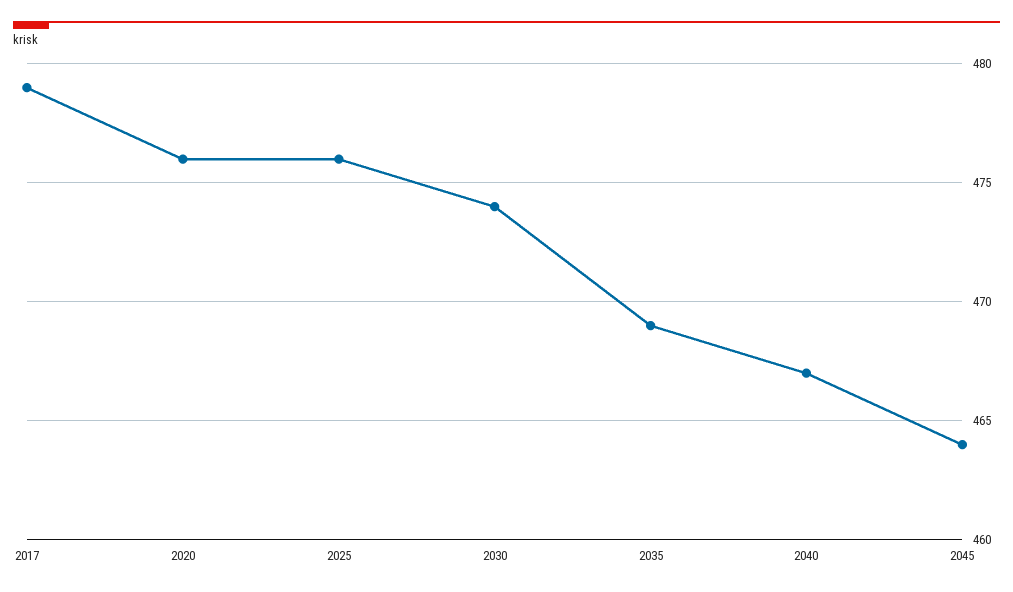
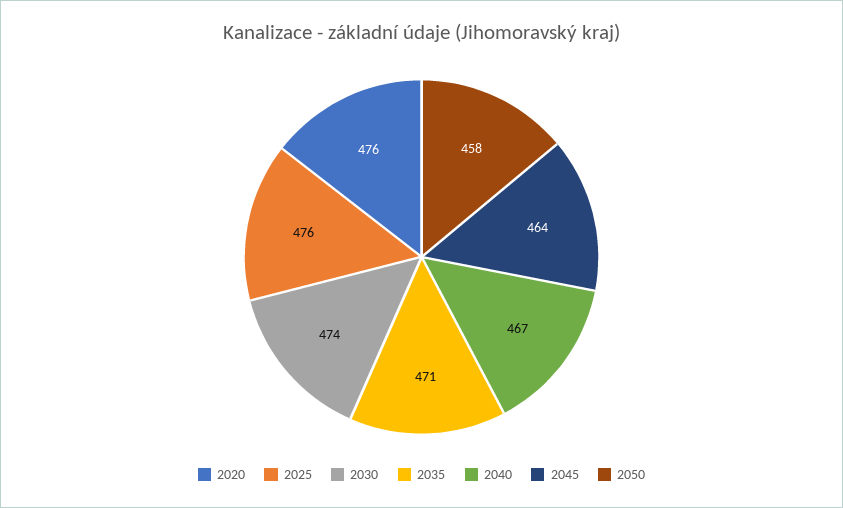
2017: 479 -> none
2035: 469 -> 471
2050: none -> 458

